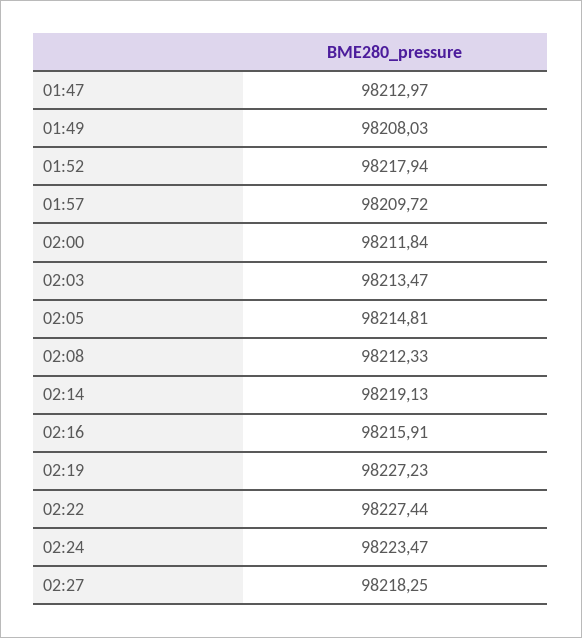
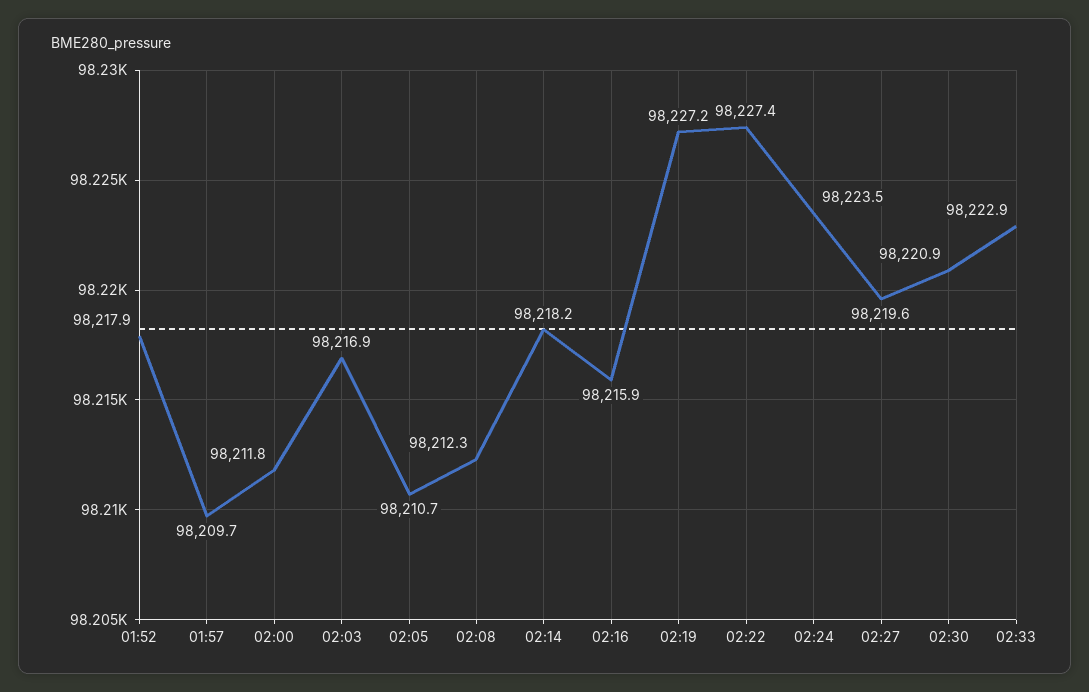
01:47: 98212.97 -> none
01:49: 98208.03 -> none
02:03: 98213.47 -> 98216.9
02:05: 98214.81 -> 98210.7
02:14: 98219.13 -> 98218.2
02:27: 98218.25 -> 98219.6
02:30: none -> 98220.9
02:33: none -> 98222.9

